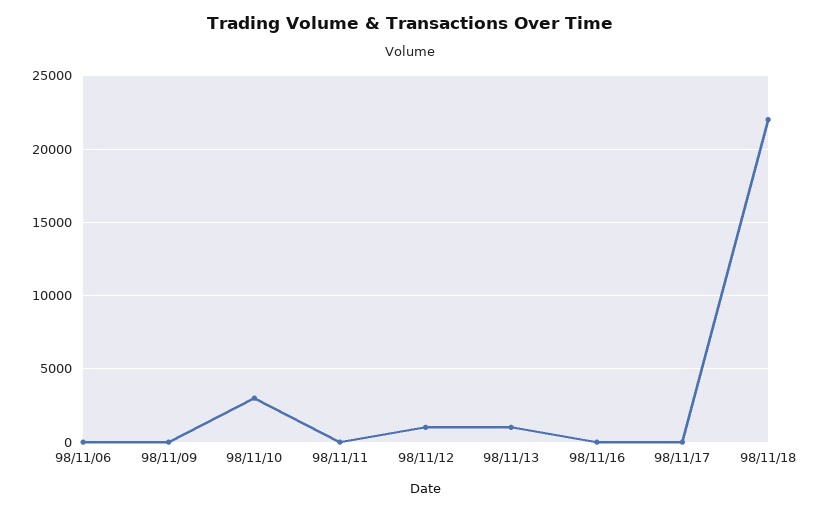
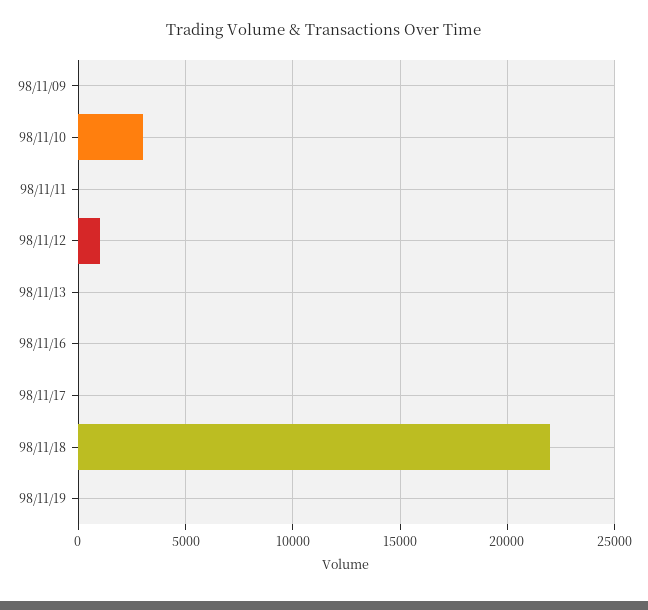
98/11/06: 0 -> none
98/11/13: 1000 -> 0
98/11/19: none -> 0

